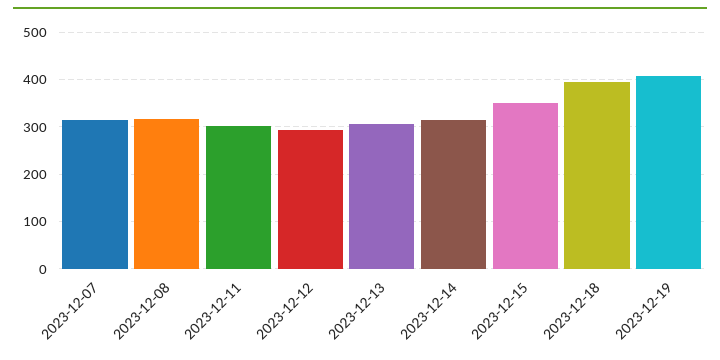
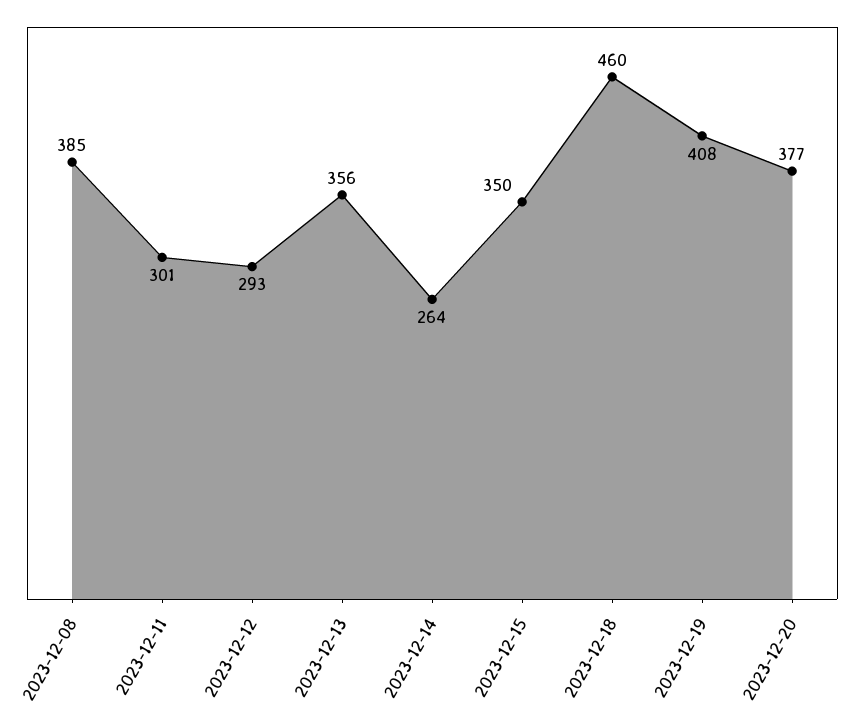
2023-12-07: 320 -> none
2023-12-08: 320 -> 385
2023-12-13: 300 -> 356
2023-12-14: 320 -> 264
2023-12-18: 400 -> 460
2023-12-20: none -> 377

